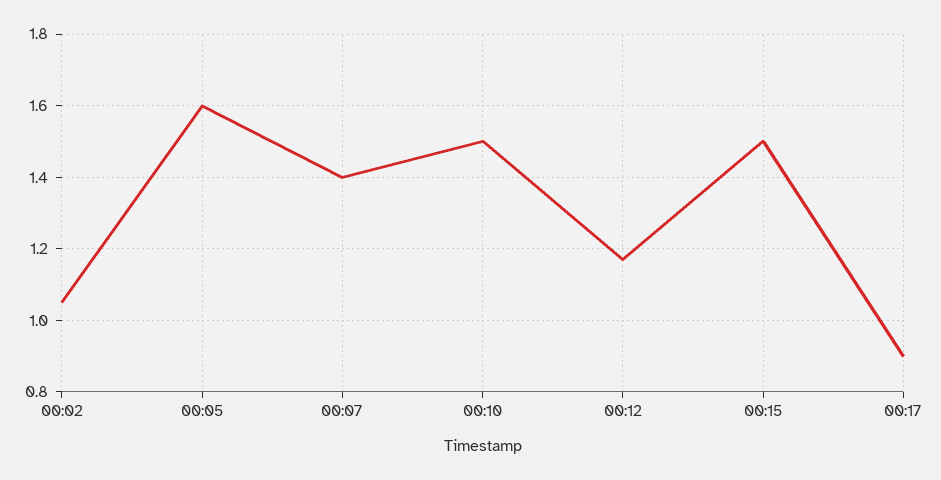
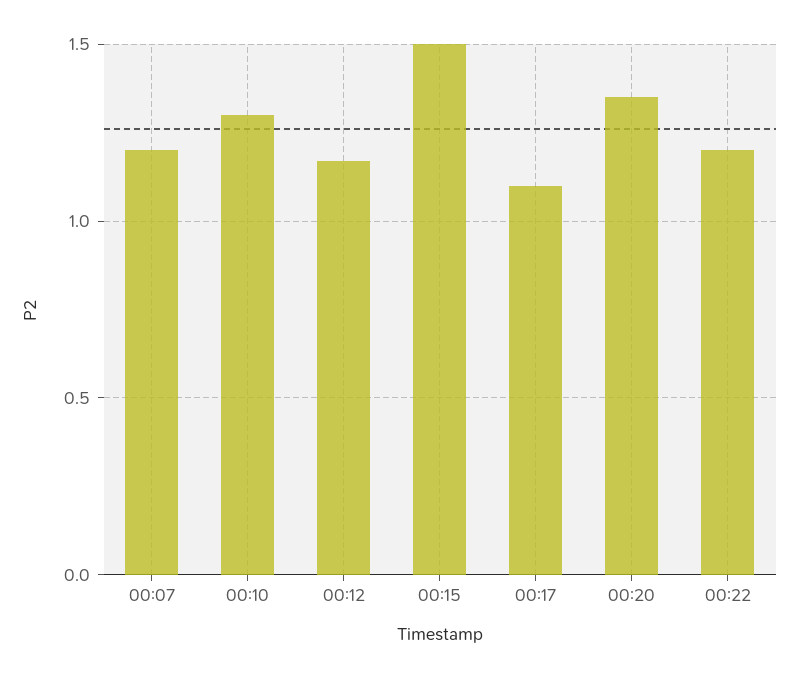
00:02: 1.05 -> none
00:05: 1.6 -> none
00:07: 1.4 -> 1.2
00:10: 1.5 -> 1.3
00:17: 0.9 -> 1.1
00:20: none -> 1.35
00:22: none -> 1.2

